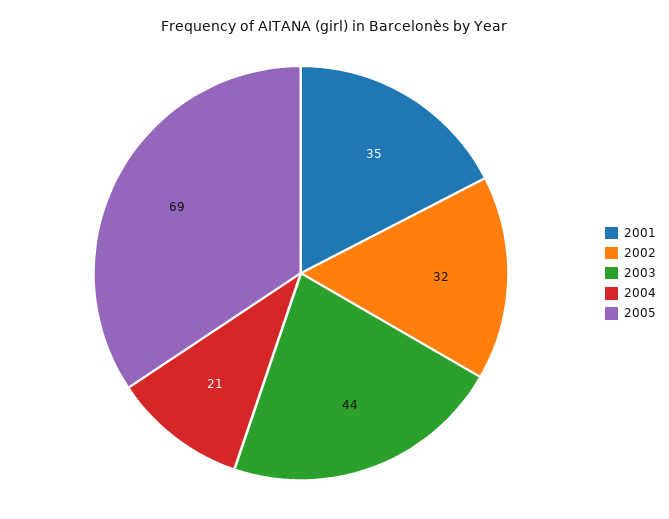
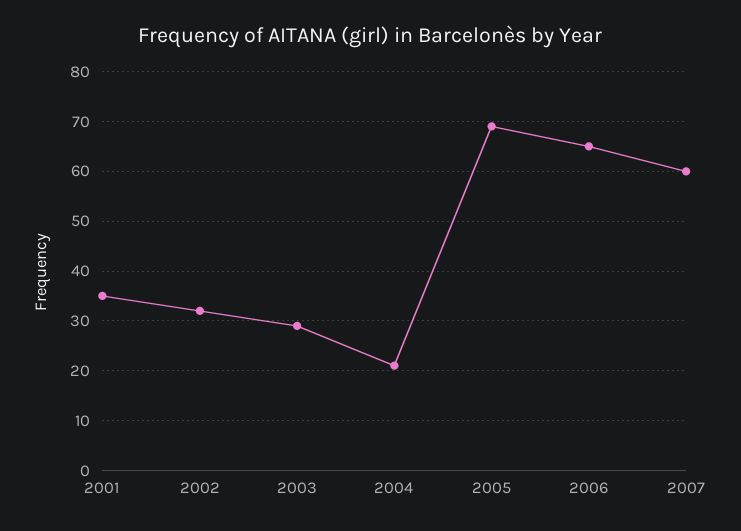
2003: 44 -> 30
2006: none -> 65
2007: none -> 60

